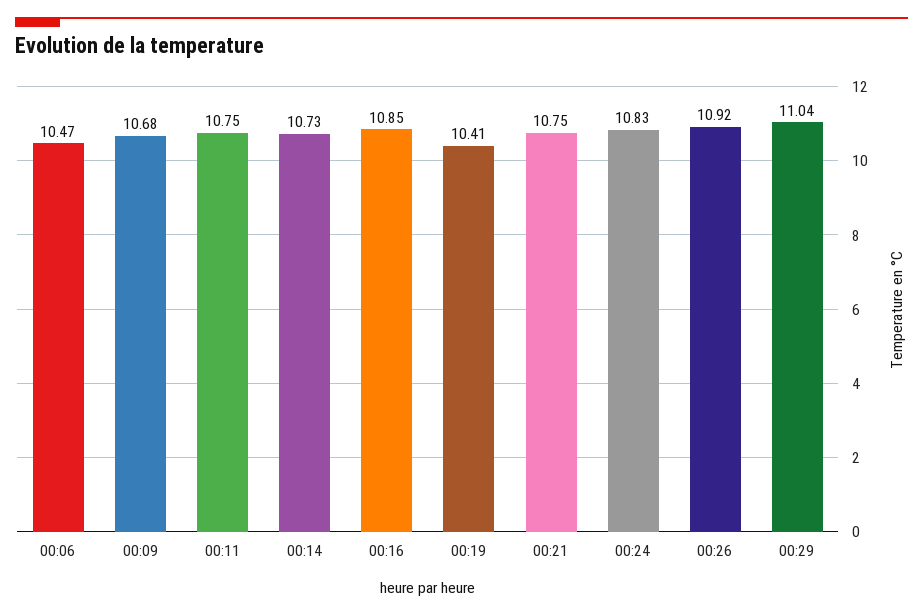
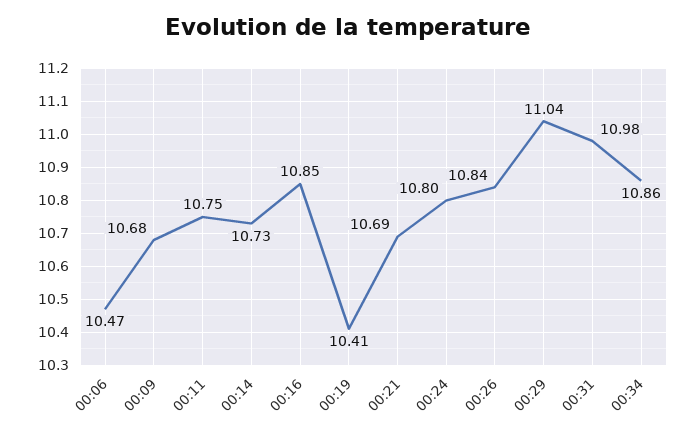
00:21: 10.75 -> 10.69
00:24: 10.83 -> 10.8
00:26: 10.92 -> 10.84
00:31: none -> 10.98
00:34: none -> 10.86

